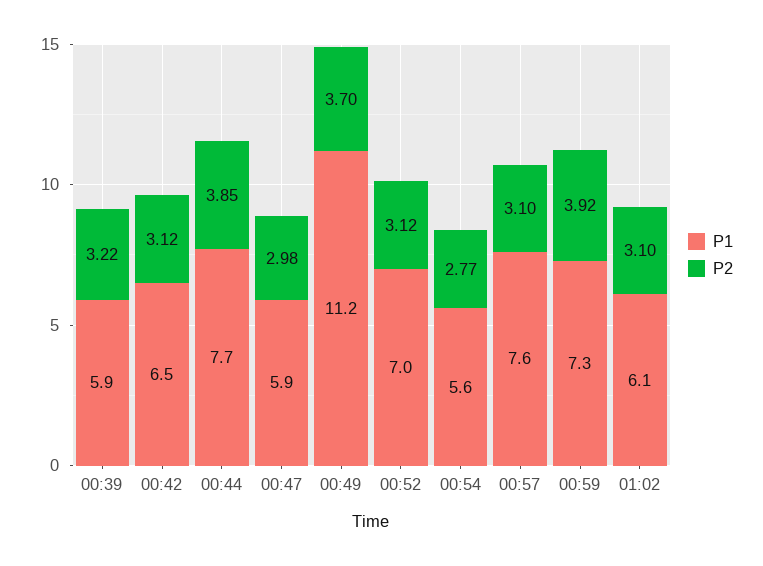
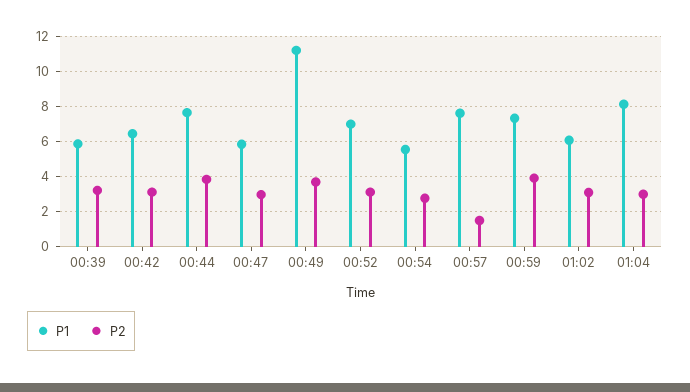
P2, 00:57: 3.1 -> 1.5
P1, 01:04: none -> 8
P2, 01:04: none -> 3

